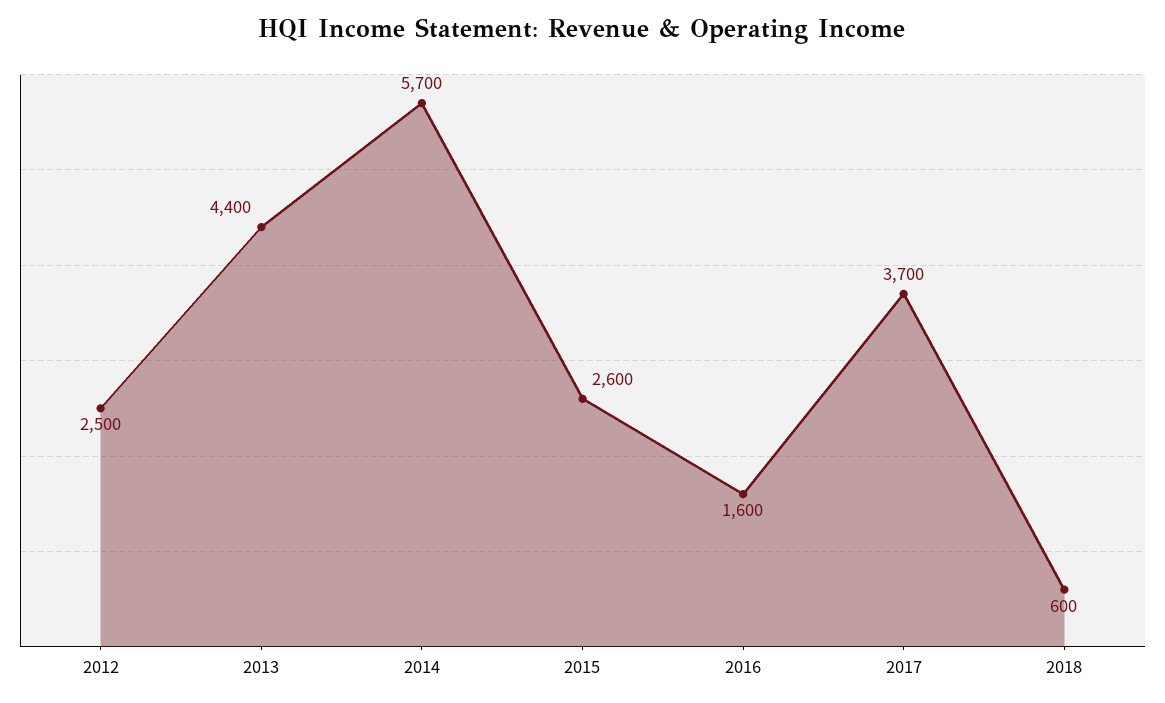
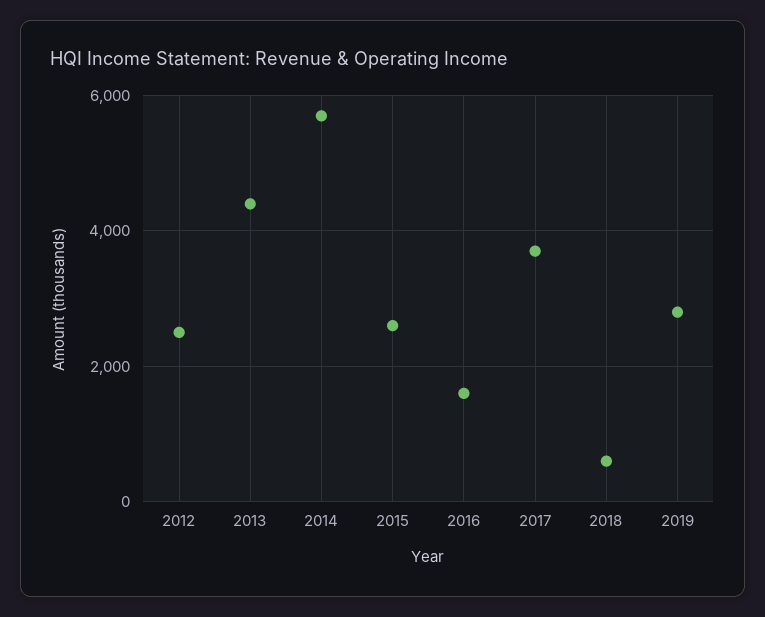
2019: none -> 2800

